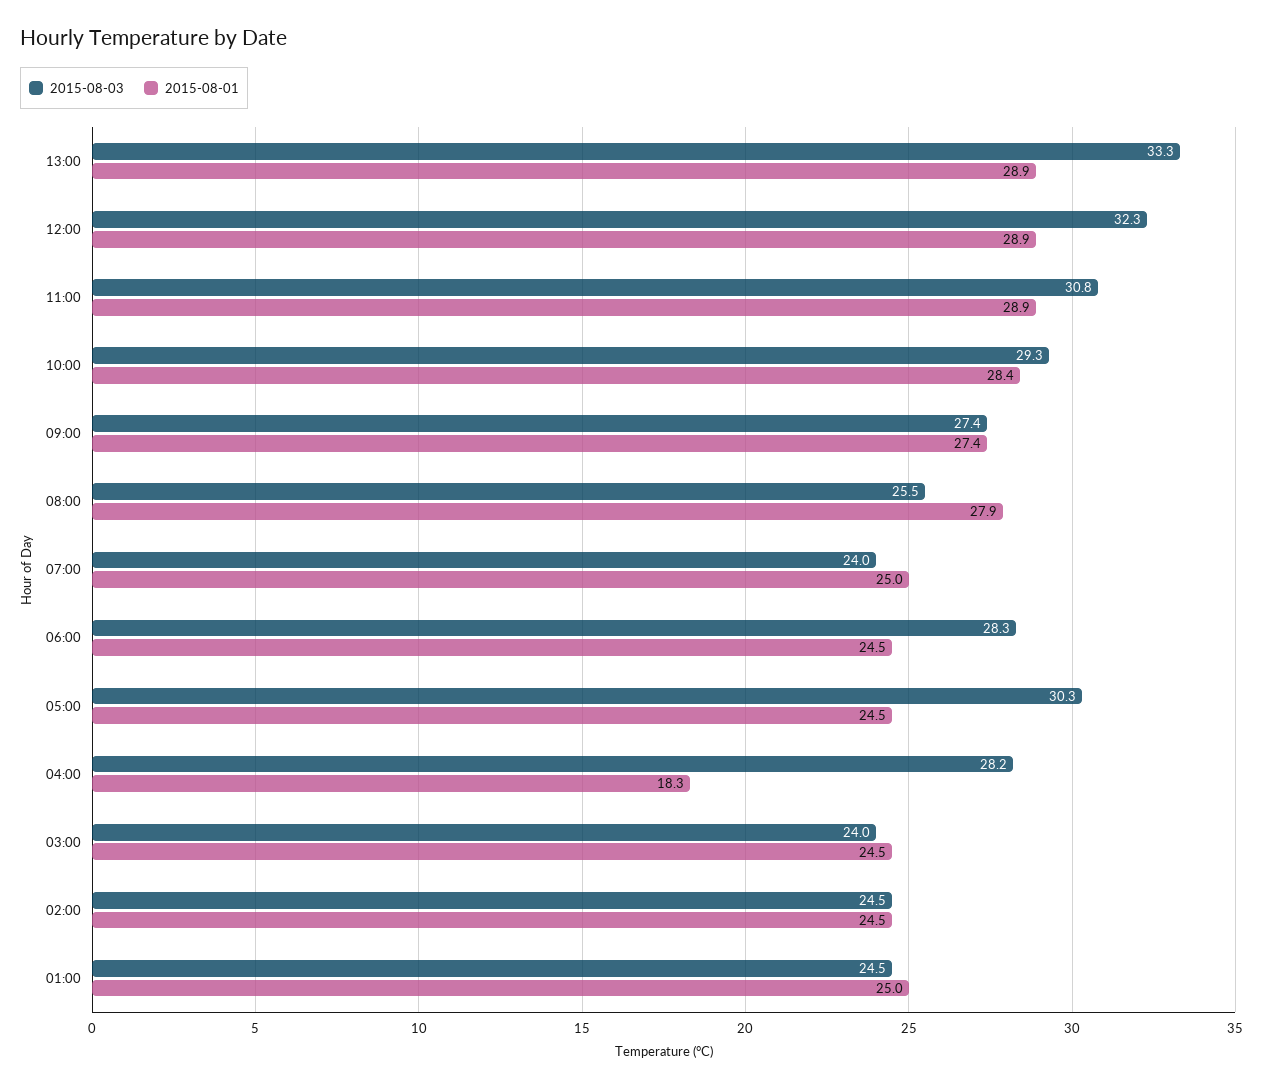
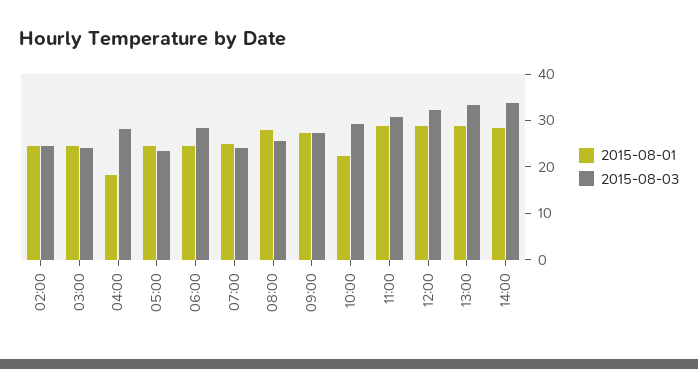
2015-08-01, 10:00: 28.4 -> 22
2015-08-03, 05:00: 30.3 -> 24
2015-08-03, 01:00: 24.5 -> none
2015-08-01, 01:00: 25 -> none
2015-08-01, 14:00: none -> 28
2015-08-03, 14:00: none -> 34

